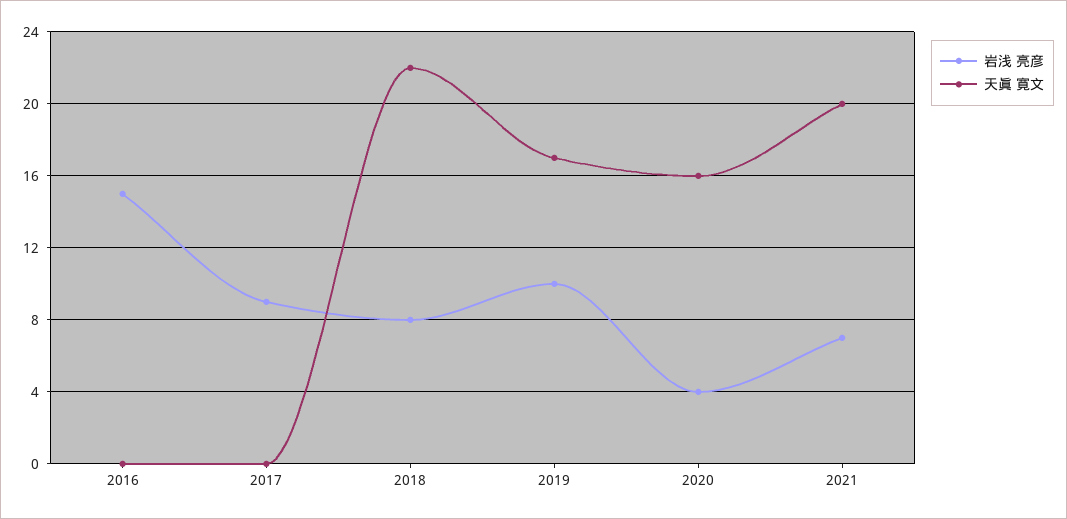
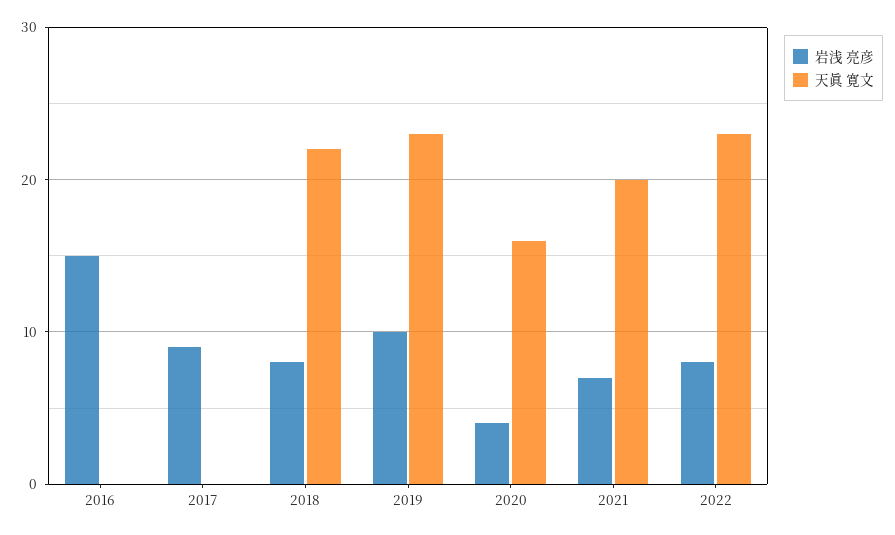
天眞 寛文, 2019: 17 -> 23
岩浅 亮彦, 2022: none -> 8
天眞 寛文, 2022: none -> 23

